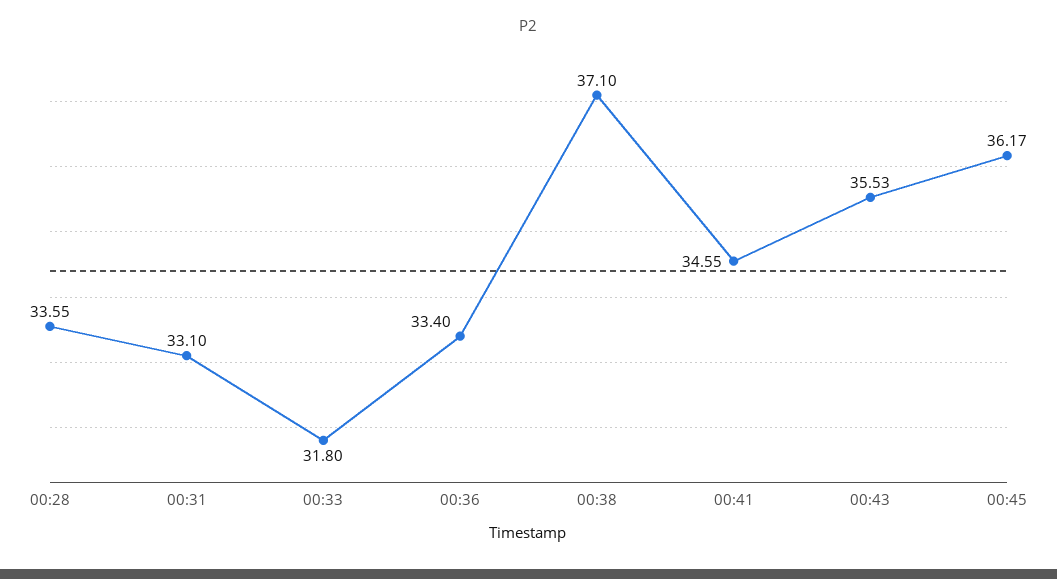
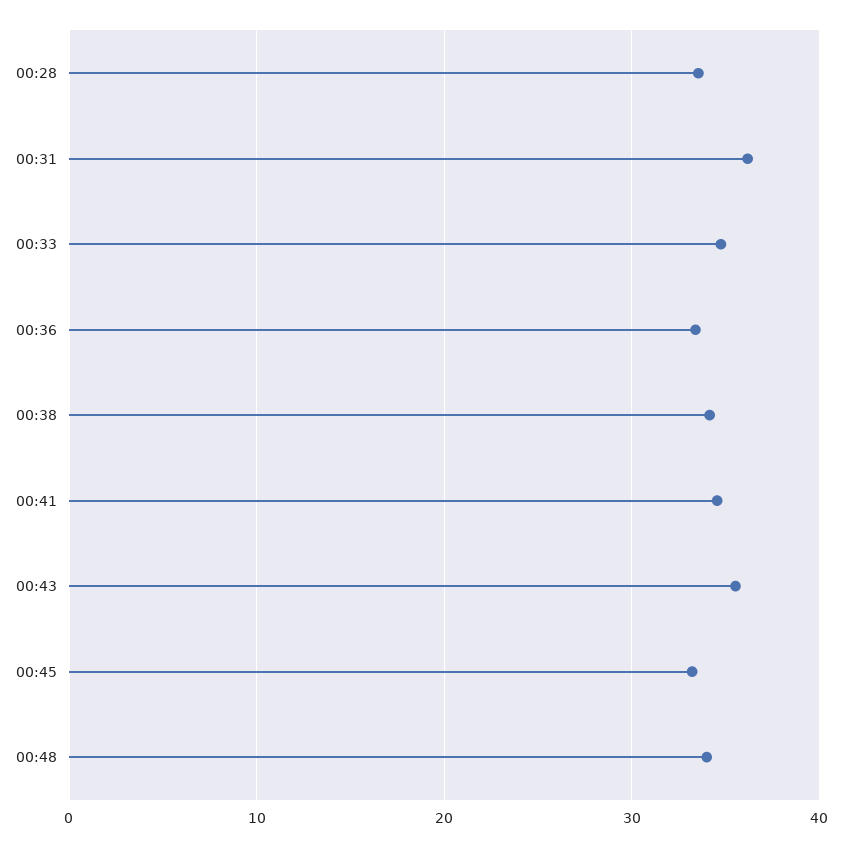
00:31: 33.1 -> 36
00:33: 31.8 -> 35
00:38: 37.1 -> 34
00:45: 36.17 -> 33
00:48: none -> 34

